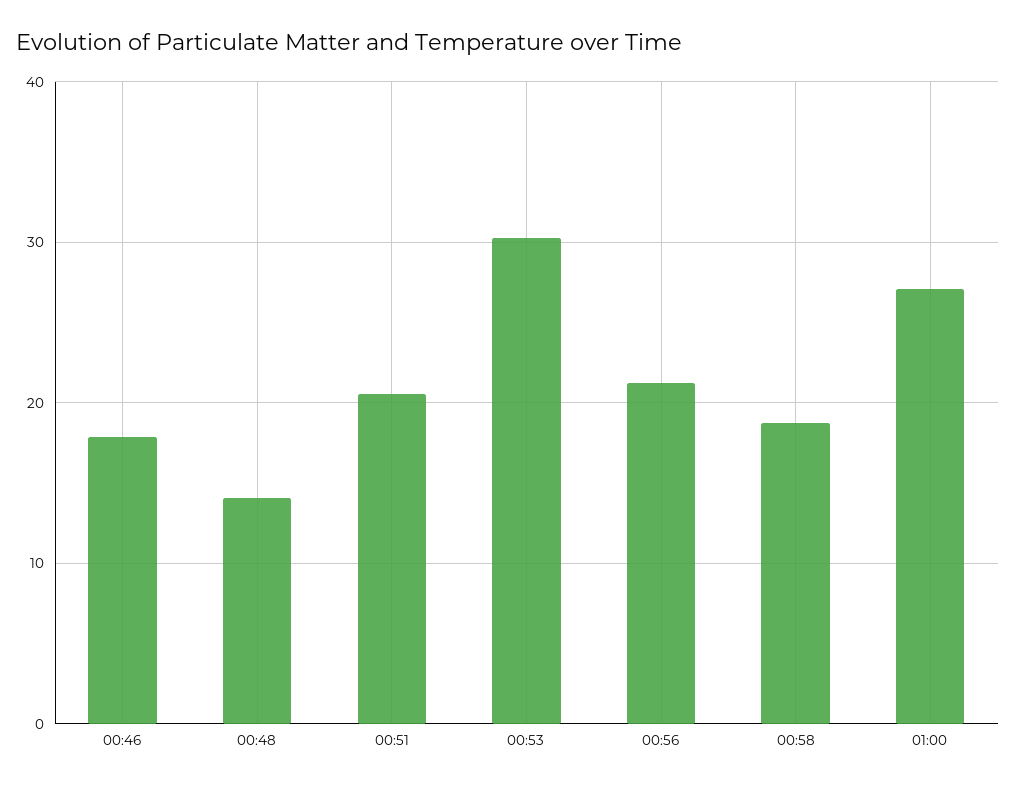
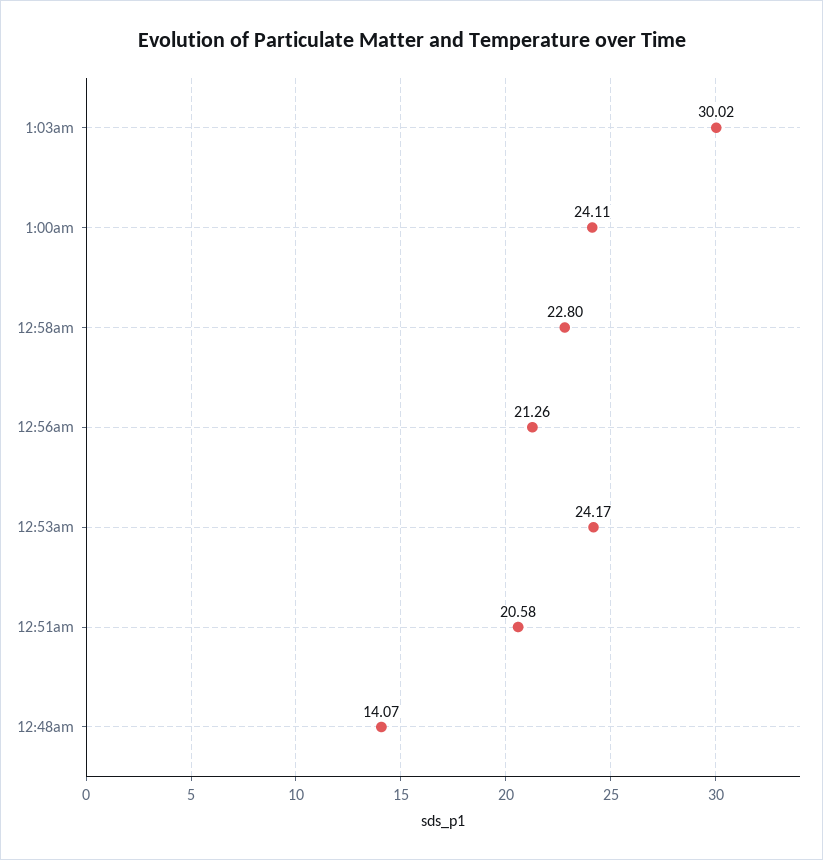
00:46: 18 -> none
00:53: 30 -> 24.17
00:58: 19 -> 22.8
01:00: 27 -> 24.11
1:03am: none -> 30.02

